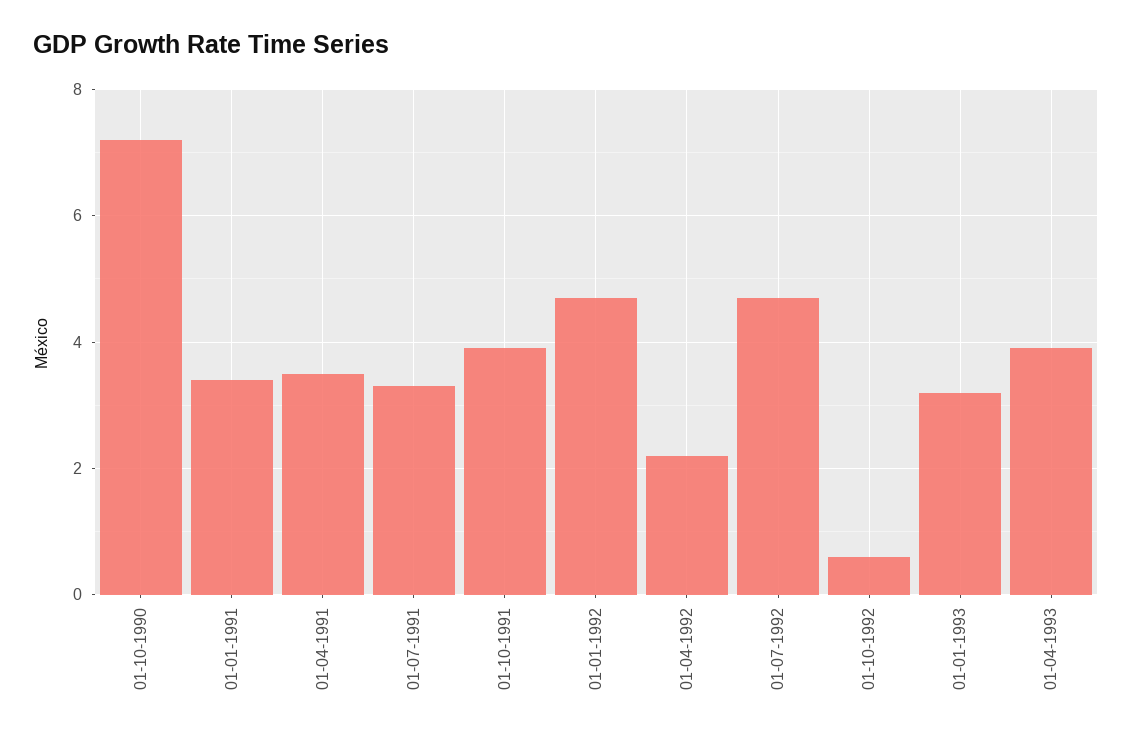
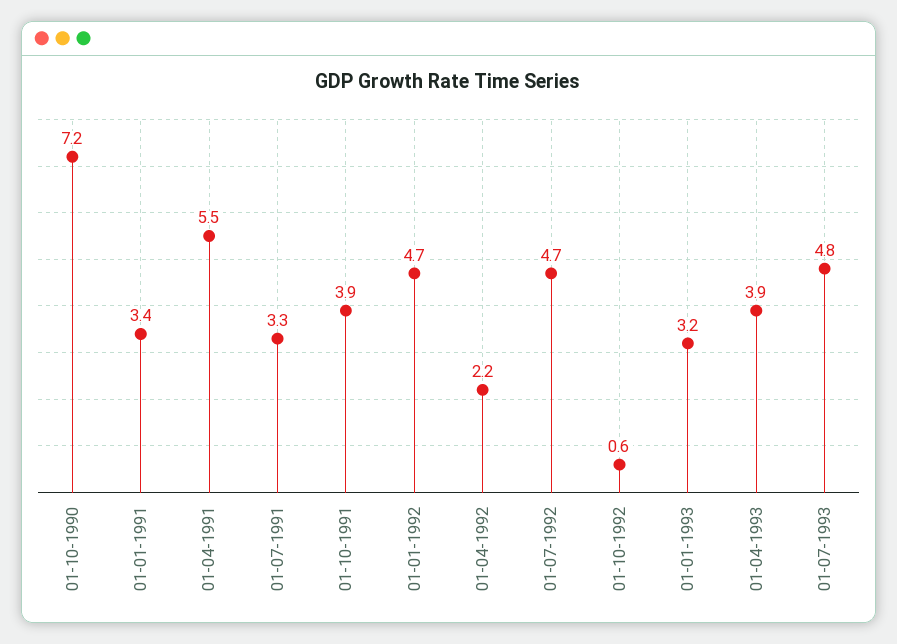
01-04-1991: 3.5 -> 5.5
01-07-1993: none -> 4.8

